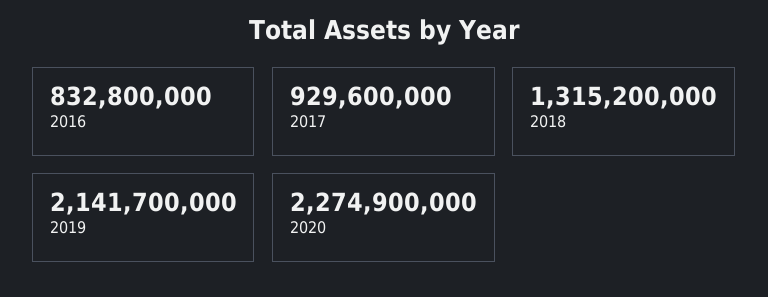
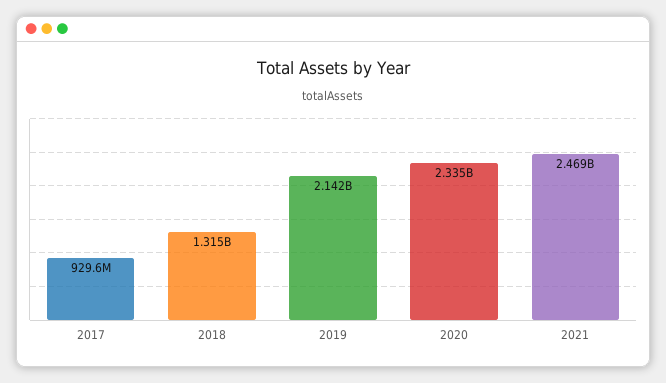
2016: 832800000 -> none
2020: 2274900000 -> 2335000000
2021: none -> 2469000000

